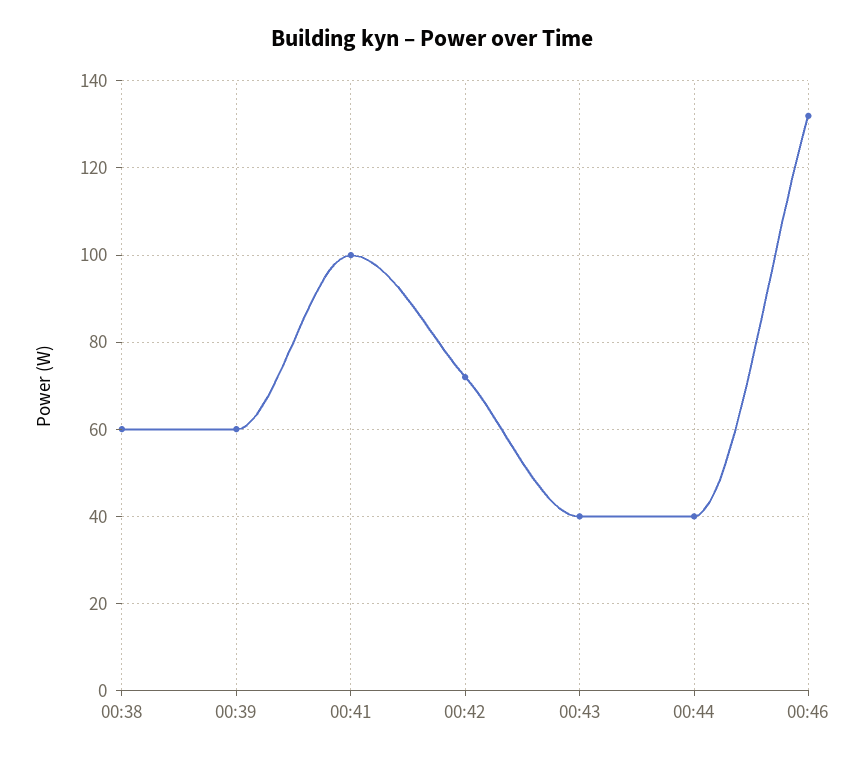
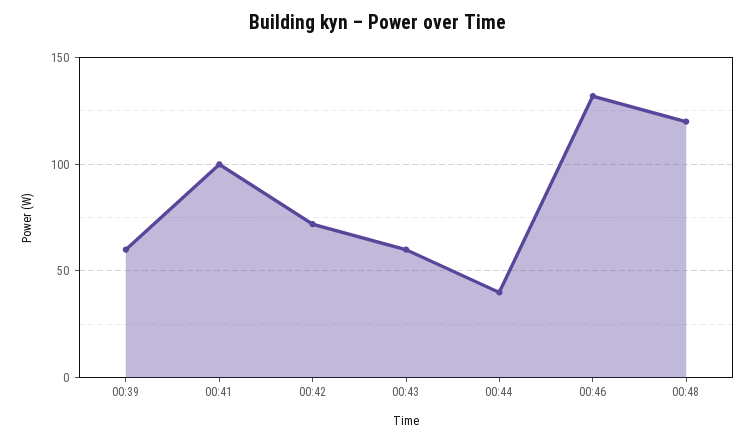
00:38: 60 -> none
00:43: 40 -> 60
00:48: none -> 120

